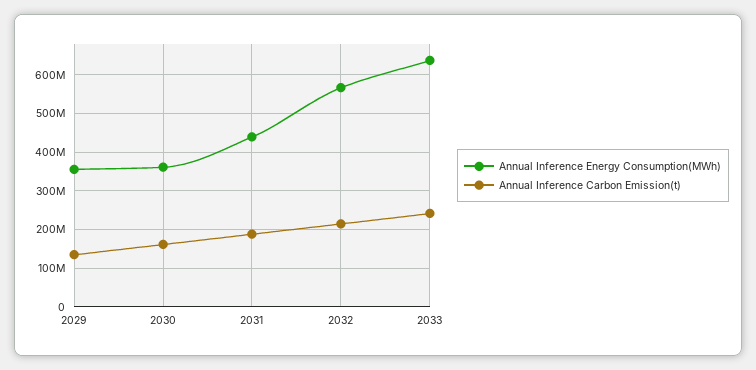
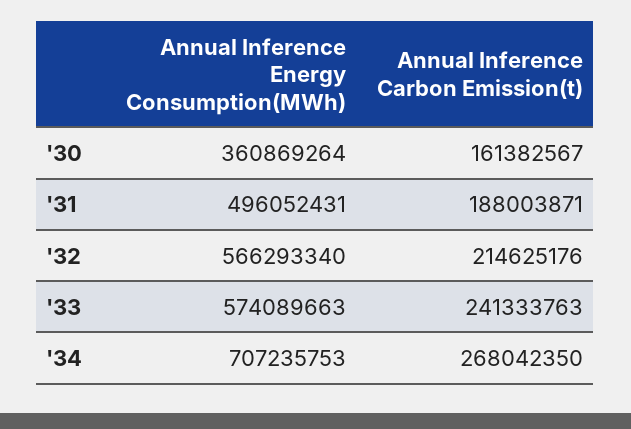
Annual Inference Energy Consumption(MWh), 2029: 360000000 -> none
Annual Inference Carbon Emission(t), 2029: 140000000 -> none
Annual Inference Energy Consumption(MWh), 2031: 440000000 -> 496052431
Annual Inference Energy Consumption(MWh), 2033: 640000000 -> 574089663
Annual Inference Energy Consumption(MWh), '34: none -> 707235753
Annual Inference Carbon Emission(t), '34: none -> 268042350

